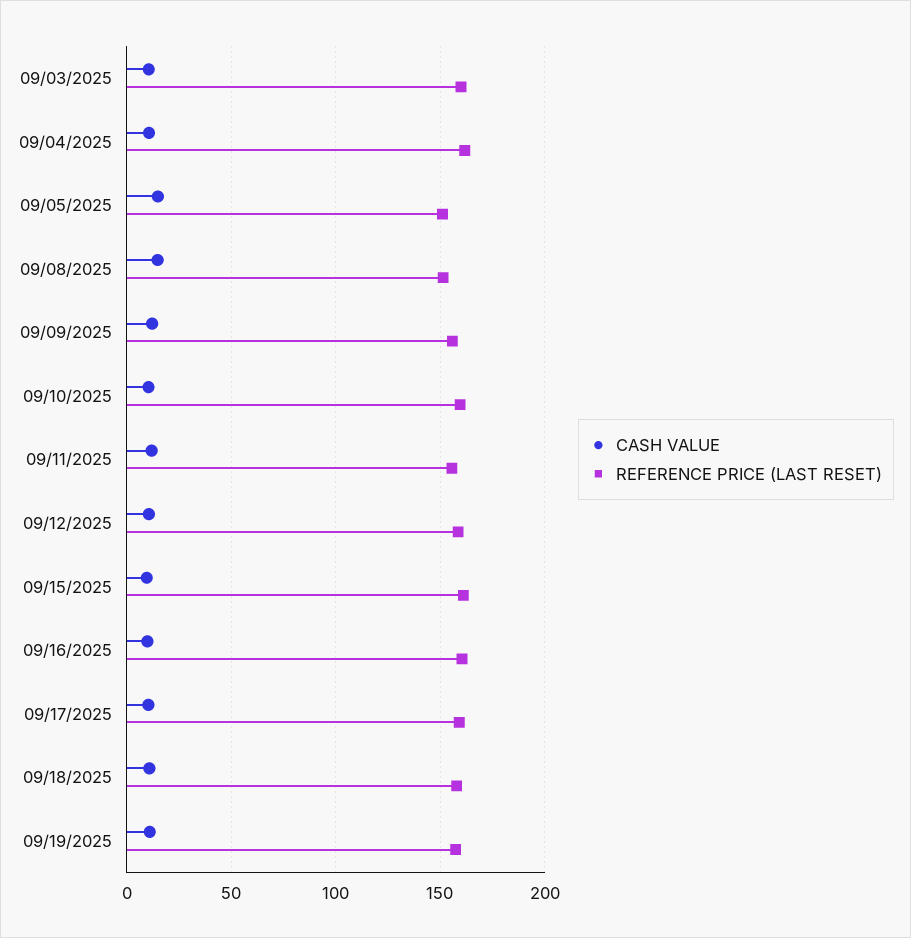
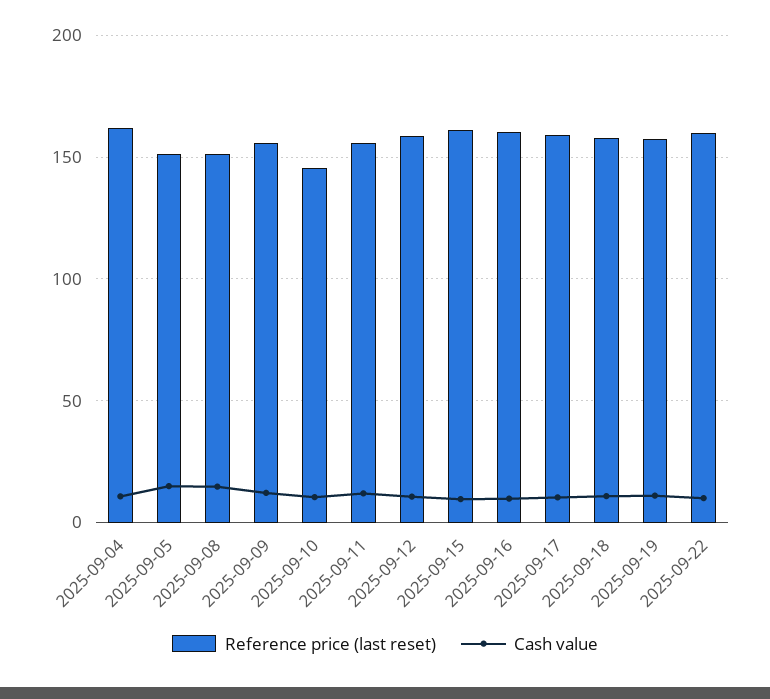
CASH VALUE, 09/03/2025: 10 -> none
REFERENCE PRICE (LAST RESET), 09/03/2025: 160 -> none
REFERENCE PRICE (LAST RESET), 09/10/2025: 160 -> 145
REFERENCE PRICE (LAST RESET), 2025-09-22: none -> 160
CASH VALUE, 2025-09-22: none -> 10

